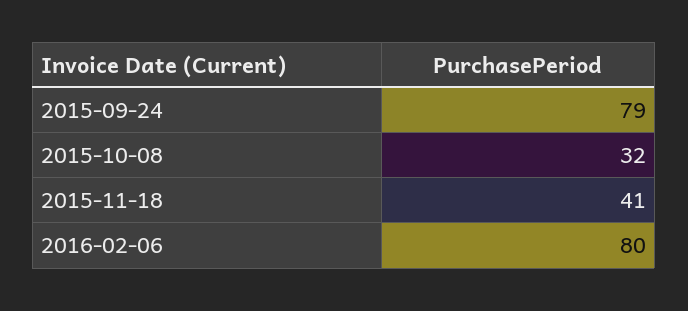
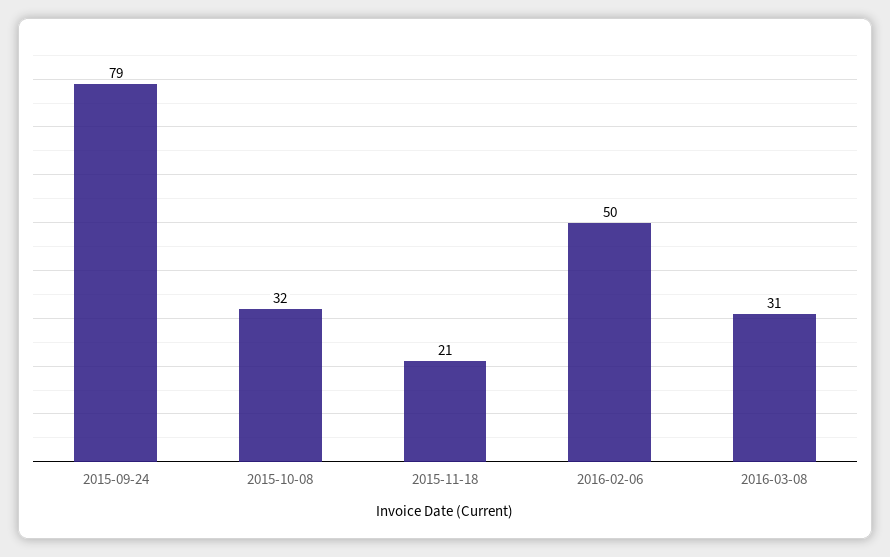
2015-11-18: 41 -> 21
2016-02-06: 80 -> 50
2016-03-08: none -> 31

